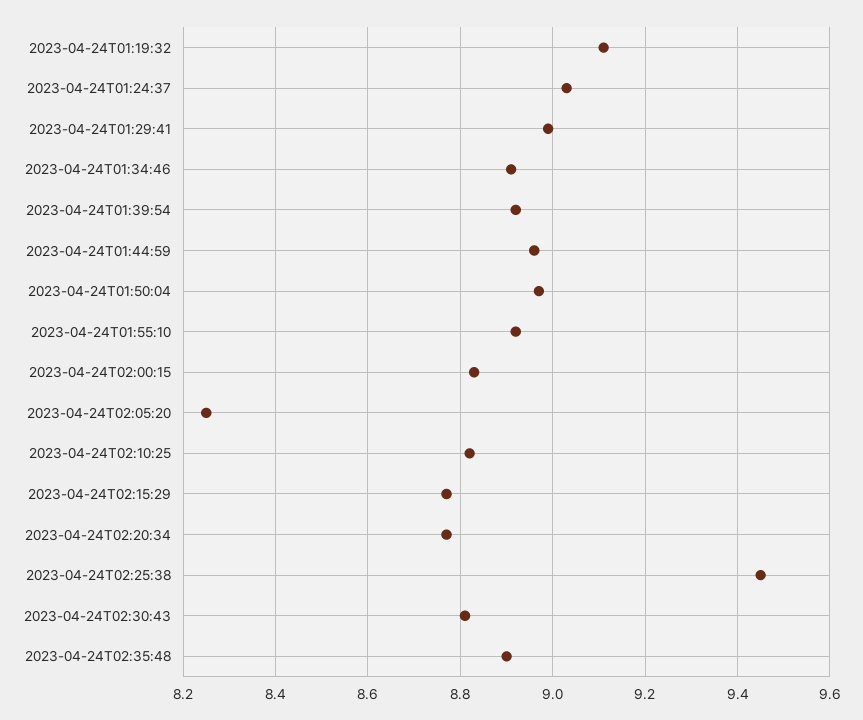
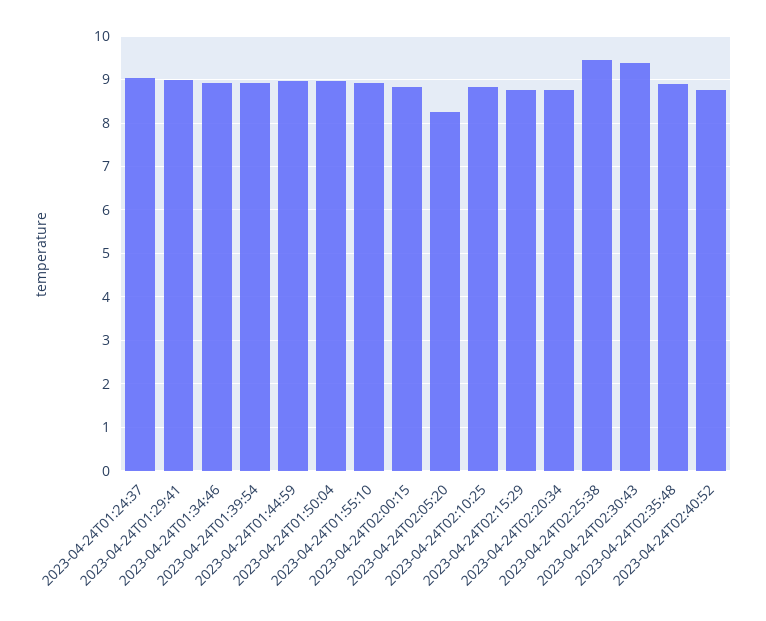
2023-04-24T01:19:32: 9.1 -> none
2023-04-24T02:30:43: 8.8 -> 9.4
2023-04-24T02:40:52: none -> 8.8

